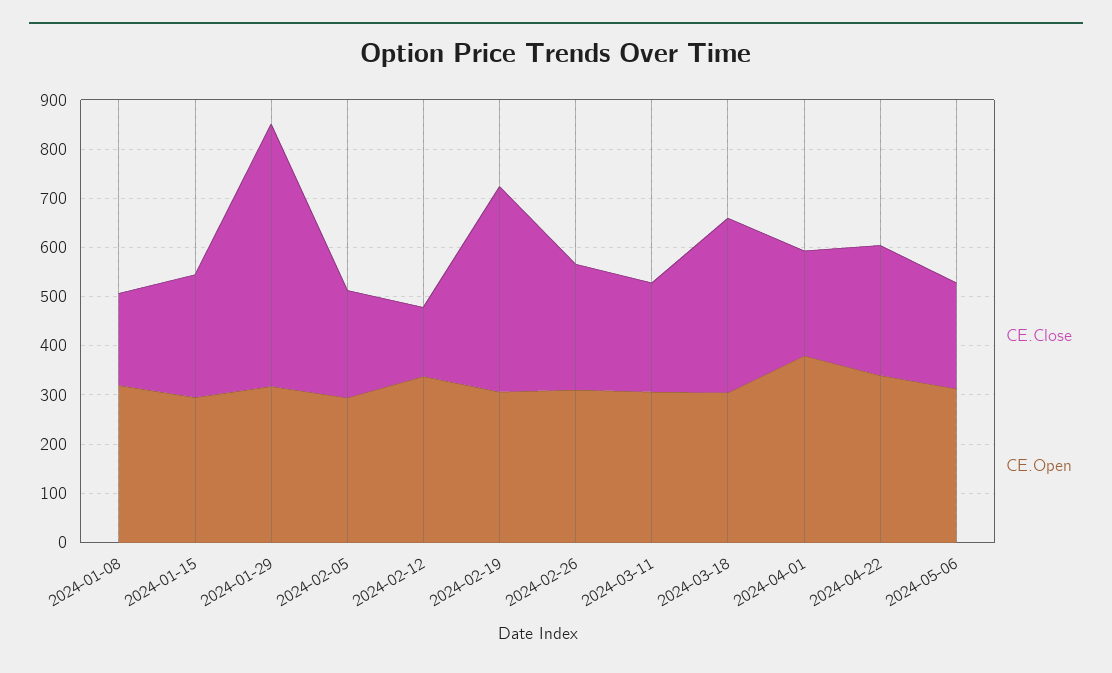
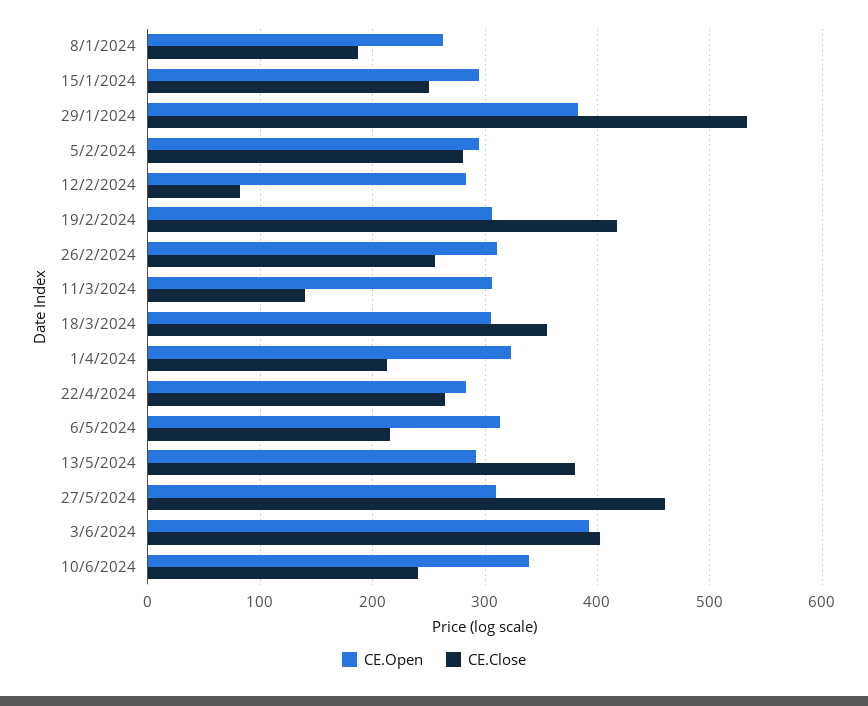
CE.Open, 2024-01-08: 320 -> 260
CE.Open, 2024-01-29: 320 -> 380
CE.Close, 2024-02-05: 220 -> 280
CE.Close, 2024-02-12: 140 -> 80
CE.Open, 2024-02-12: 340 -> 280
CE.Close, 2024-03-11: 220 -> 140
CE.Open, 2024-04-01: 380 -> 320
CE.Open, 2024-04-22: 340 -> 280
CE.Open, 13/5/2024: none -> 290
CE.Close, 13/5/2024: none -> 380
CE.Open, 27/5/2024: none -> 310
CE.Close, 27/5/2024: none -> 460
CE.Open, 3/6/2024: none -> 390
CE.Close, 3/6/2024: none -> 400
CE.Open, 10/6/2024: none -> 340
CE.Close, 10/6/2024: none -> 240

